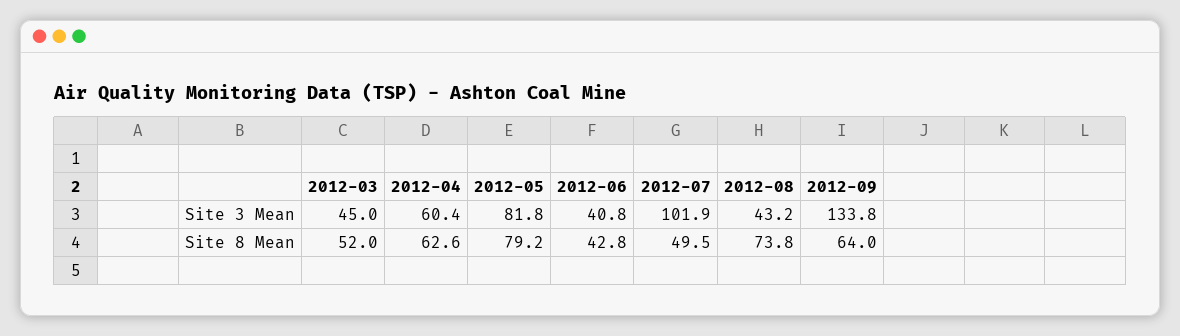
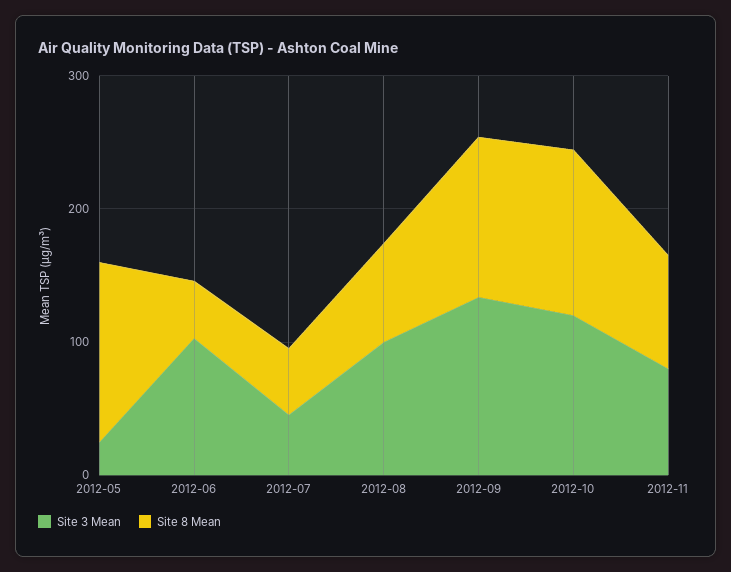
Site 3 Mean, 2012-03: 45 -> none
Site 3 Mean, 2012-04: 60.4 -> none
Site 3 Mean, 2012-05: 81.8 -> 20
Site 3 Mean, 2012-06: 40.8 -> 100
Site 3 Mean, 2012-07: 101.9 -> 40
Site 3 Mean, 2012-08: 43.2 -> 100
Site 8 Mean, 2012-03: 52 -> none
Site 8 Mean, 2012-04: 62.6 -> none
Site 8 Mean, 2012-05: 79.2 -> 140
Site 8 Mean, 2012-09: 64 -> 120
Site 3 Mean, 2012-10: none -> 120
Site 8 Mean, 2012-10: none -> 120
Site 3 Mean, 2012-11: none -> 80
Site 8 Mean, 2012-11: none -> 80

